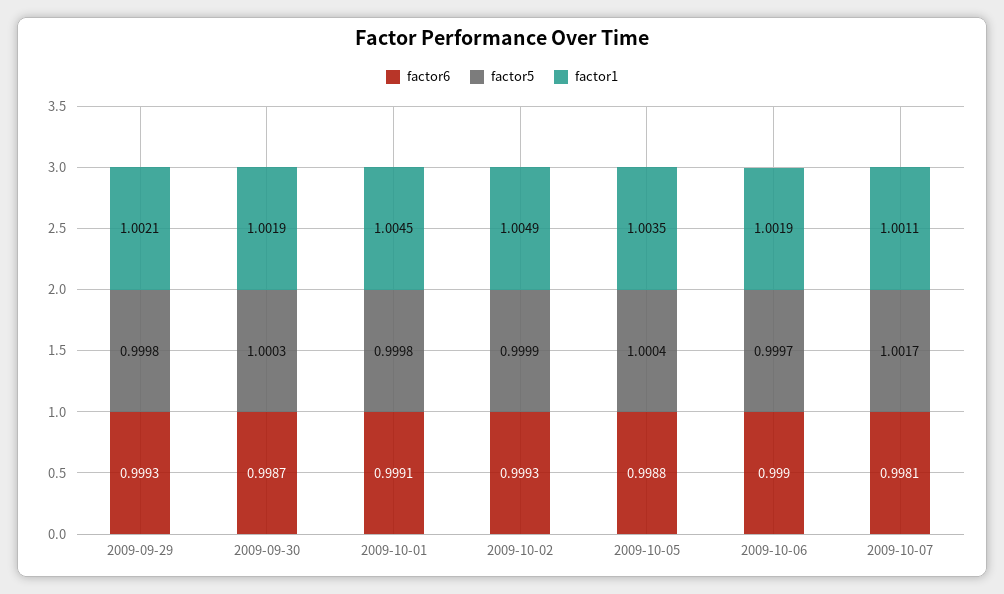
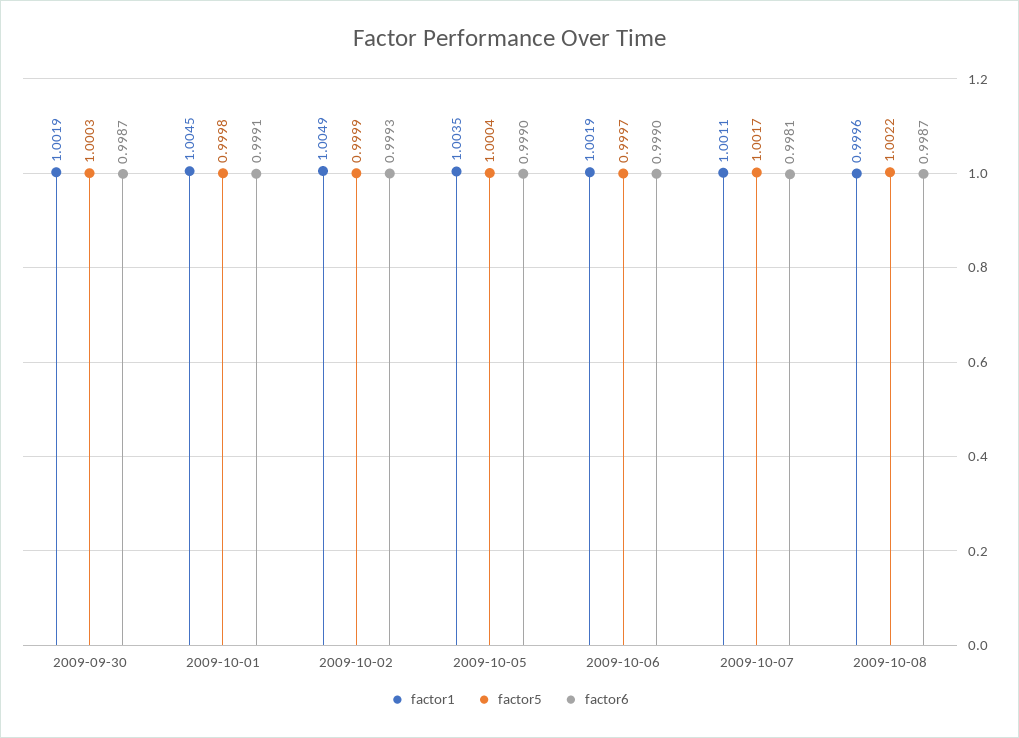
factor6, 2009-09-29: 0.9993 -> none
factor5, 2009-09-29: 0.9998 -> none
factor1, 2009-09-29: 1.0021 -> none
factor6, 2009-10-05: 0.9988 -> 0.999
factor1, 2009-10-08: none -> 0.9996
factor5, 2009-10-08: none -> 1.0022
factor6, 2009-10-08: none -> 0.9987

